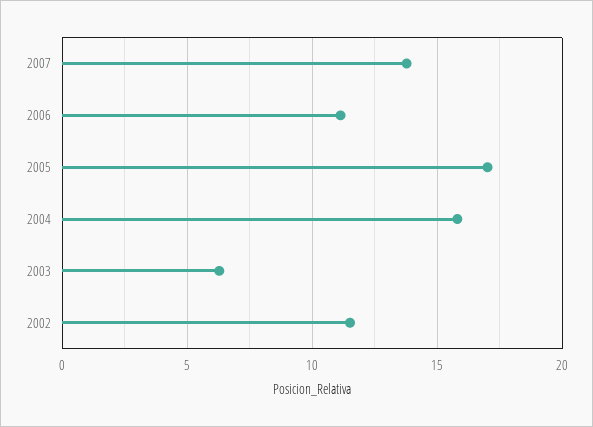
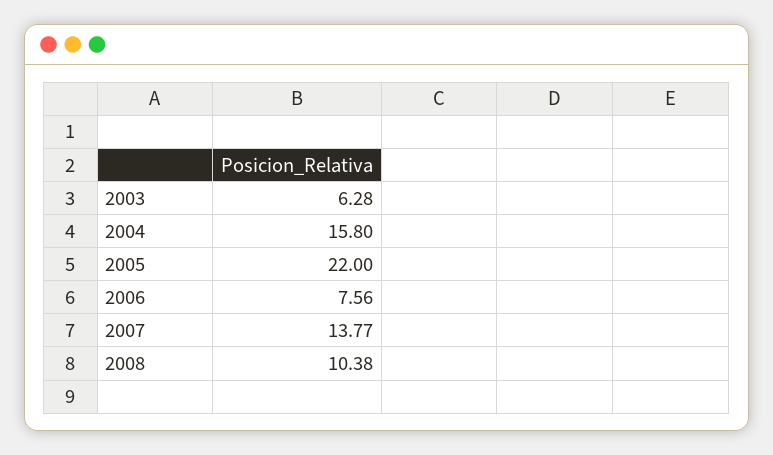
2006: 11 -> 7.56
2005: 17 -> 22
2002: 11.5 -> none
2008: none -> 10.38

